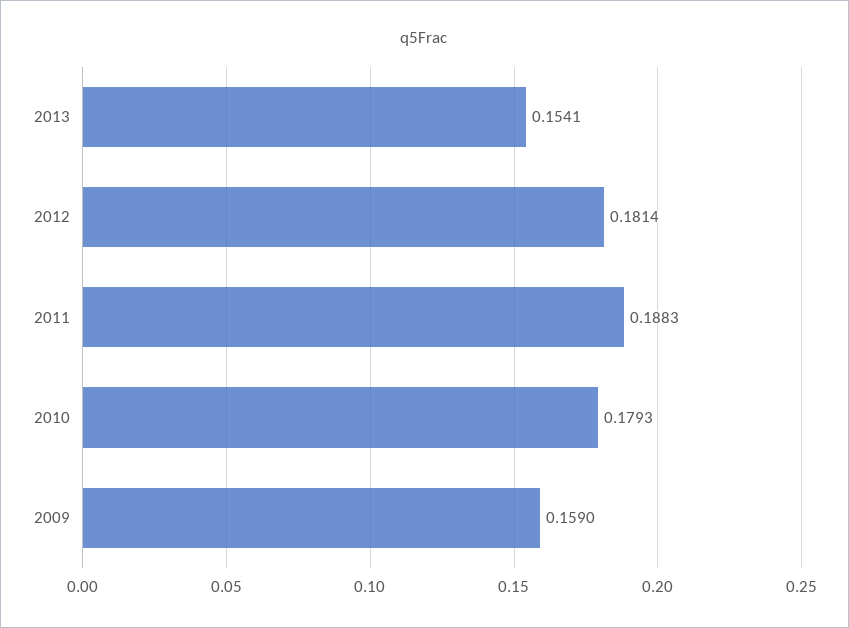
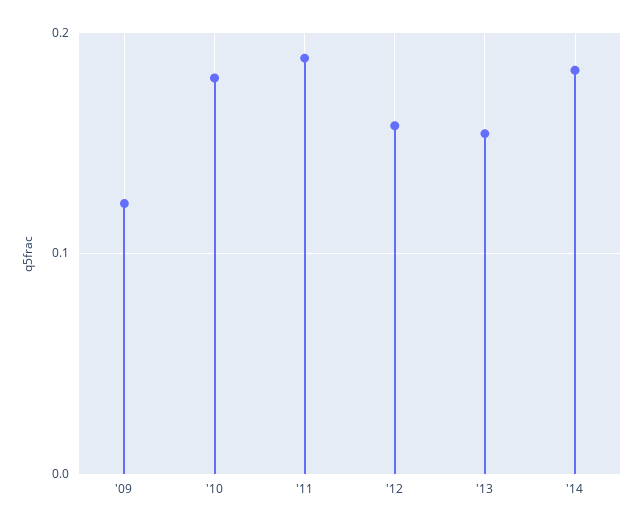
2012: 0.1814 -> 0.16
2009: 0.159 -> 0.12
'14: none -> 0.18

